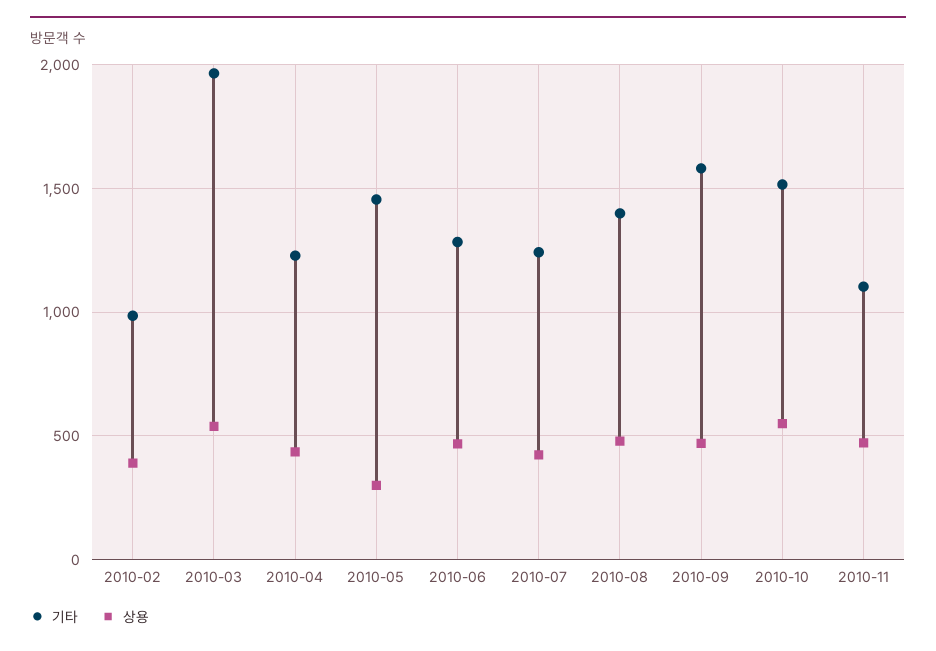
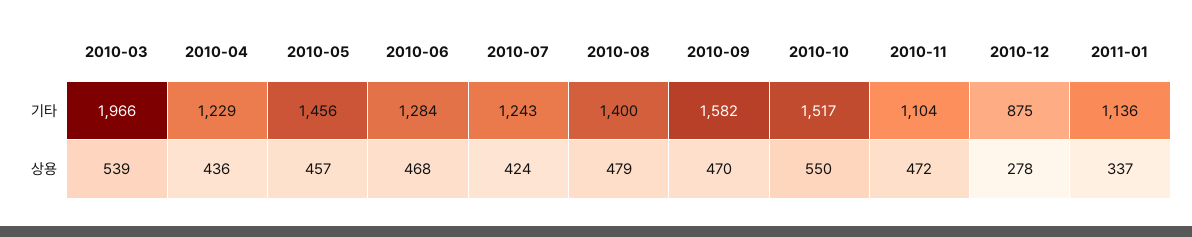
기타, 2010-02: 1000 -> none
상용, 2010-02: 400 -> none
상용, 2010-05: 300 -> 457
기타, 2010-12: none -> 875
기타, 2011-01: none -> 1136
상용, 2010-12: none -> 278
상용, 2011-01: none -> 337

